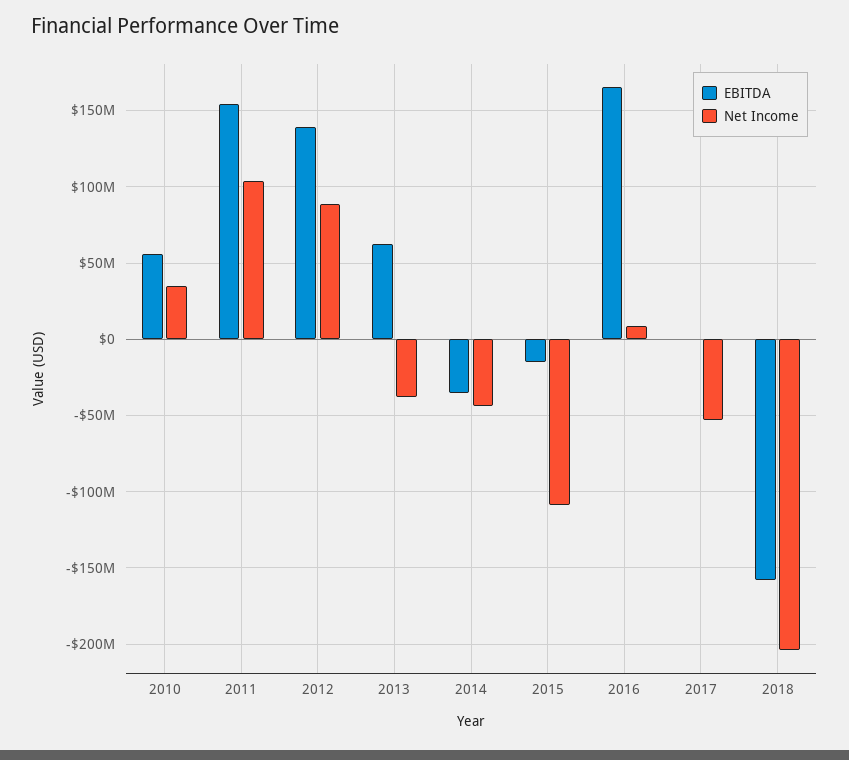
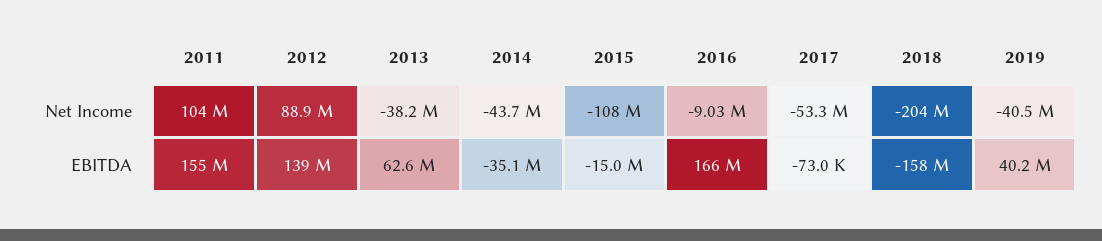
EBITDA, 2010: 55000000 -> none
Net Income, 2010: 35000000 -> none
Net Income, 2016: 10000000 -> -9030000
Net Income, 2019: none -> -40500000
EBITDA, 2019: none -> 40200000

